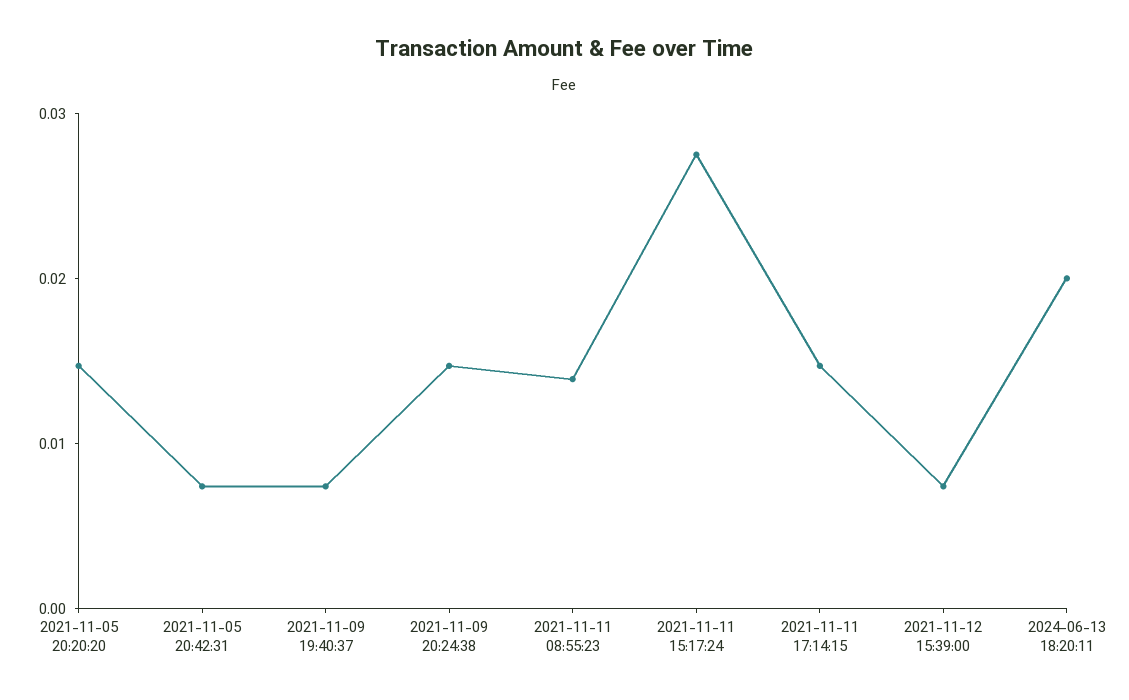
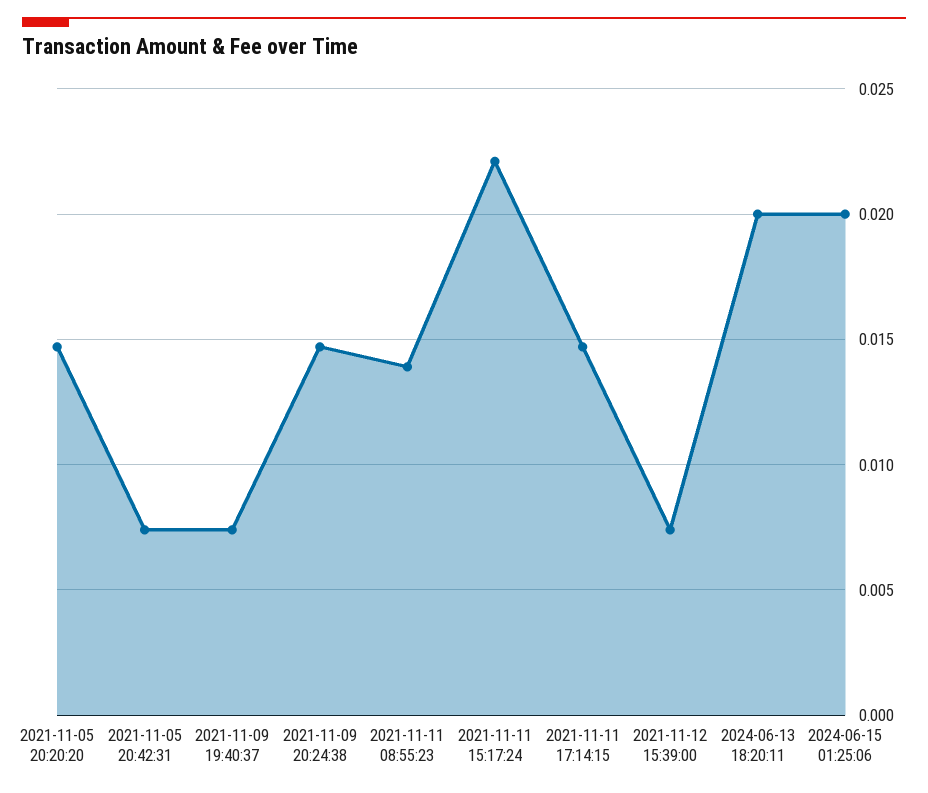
2021-11-11 15:17:24: 0.028 -> 0.022
2024-06-15 01:25:06: none -> 0.02

